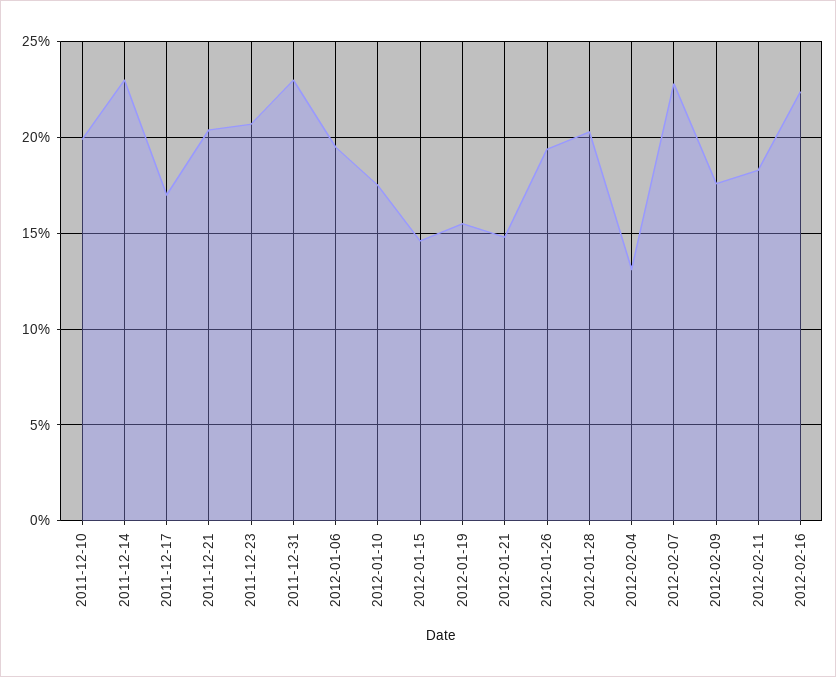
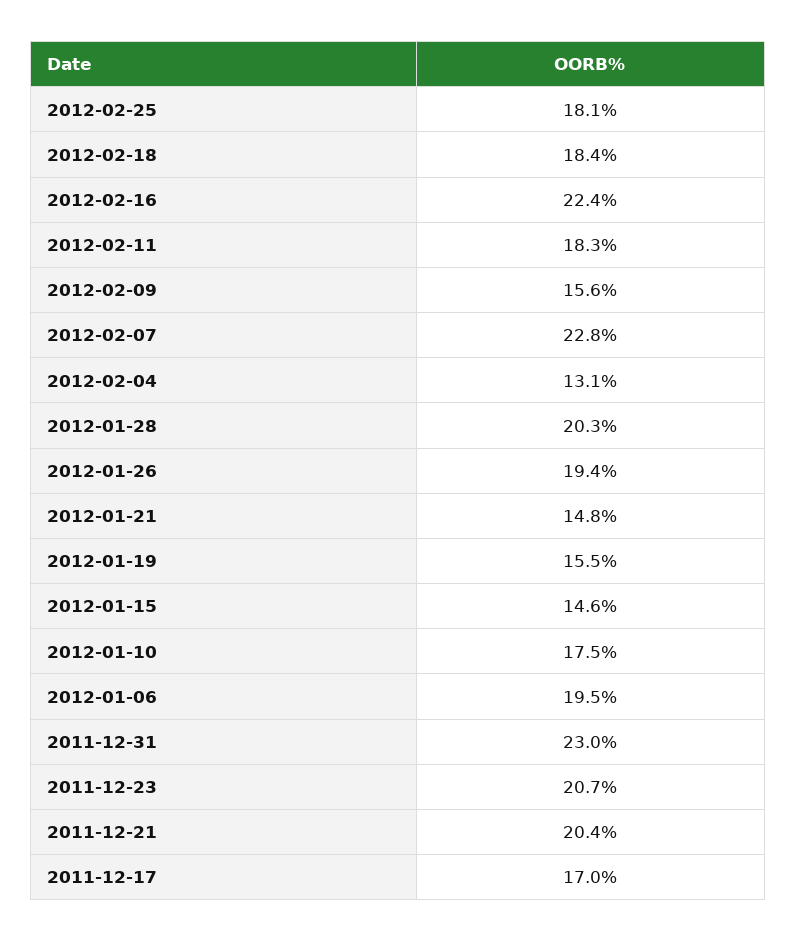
2011-12-10: 20 -> none
2011-12-14: 23 -> none
2012-02-09: 17.5 -> 15.6
2012-02-25: none -> 18.1
2012-02-18: none -> 18.4

